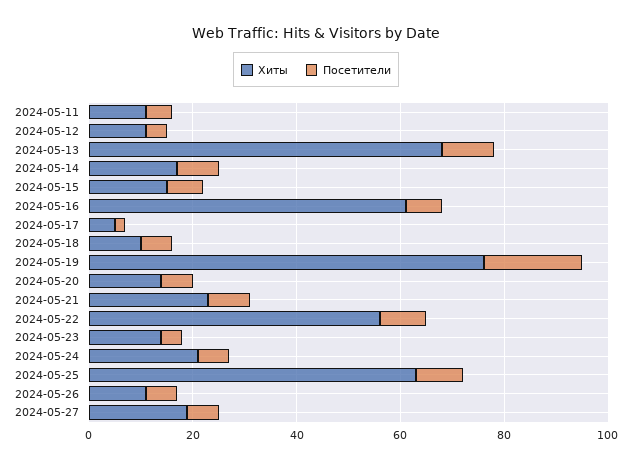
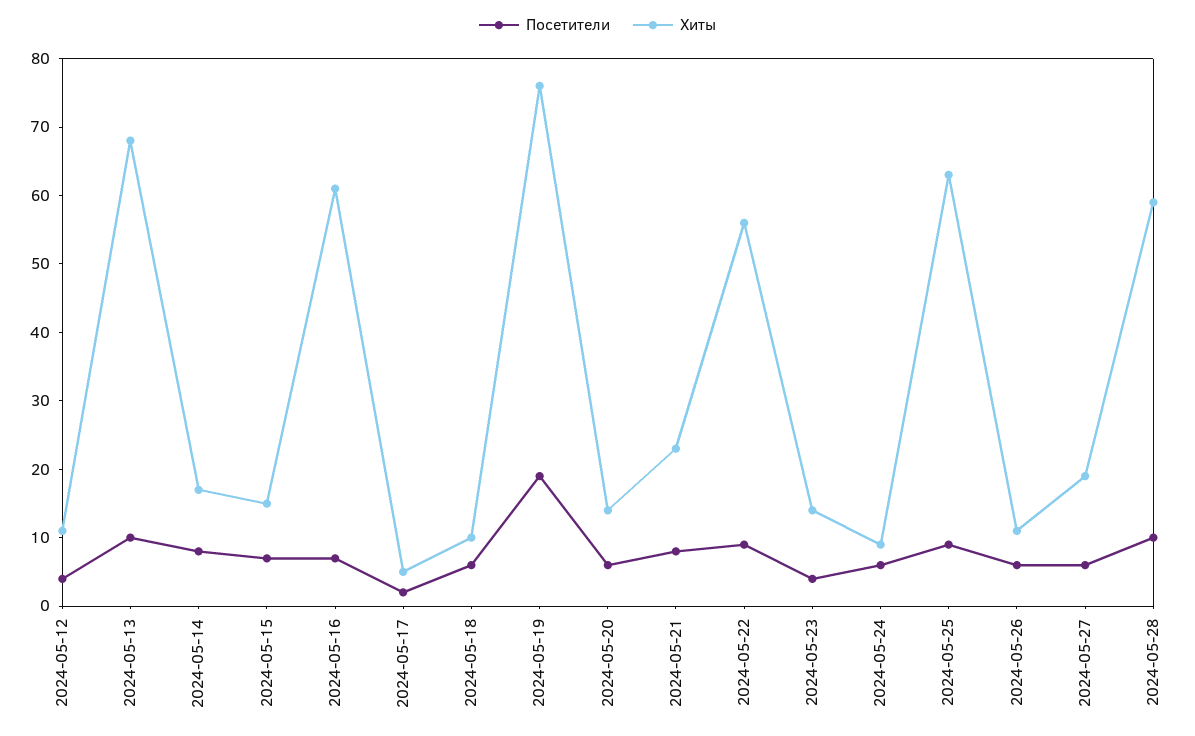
Хиты, 2024-05-11: 10 -> none
Посетители, 2024-05-11: 5 -> none
Хиты, 2024-05-24: 20 -> 10
Посетители, 2024-05-28: none -> 10
Хиты, 2024-05-28: none -> 60

